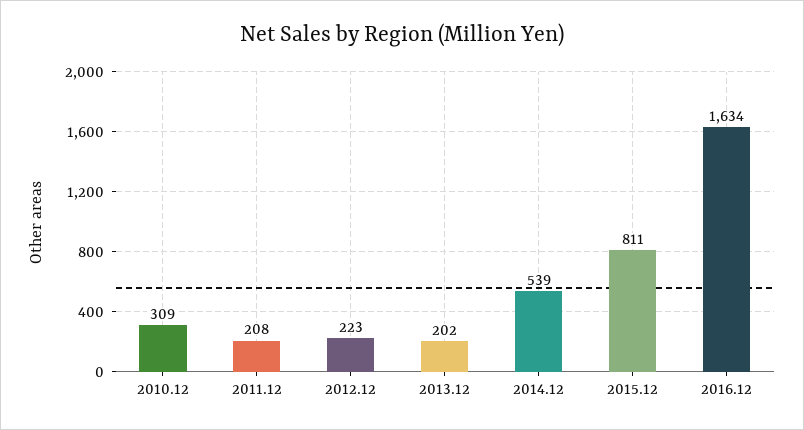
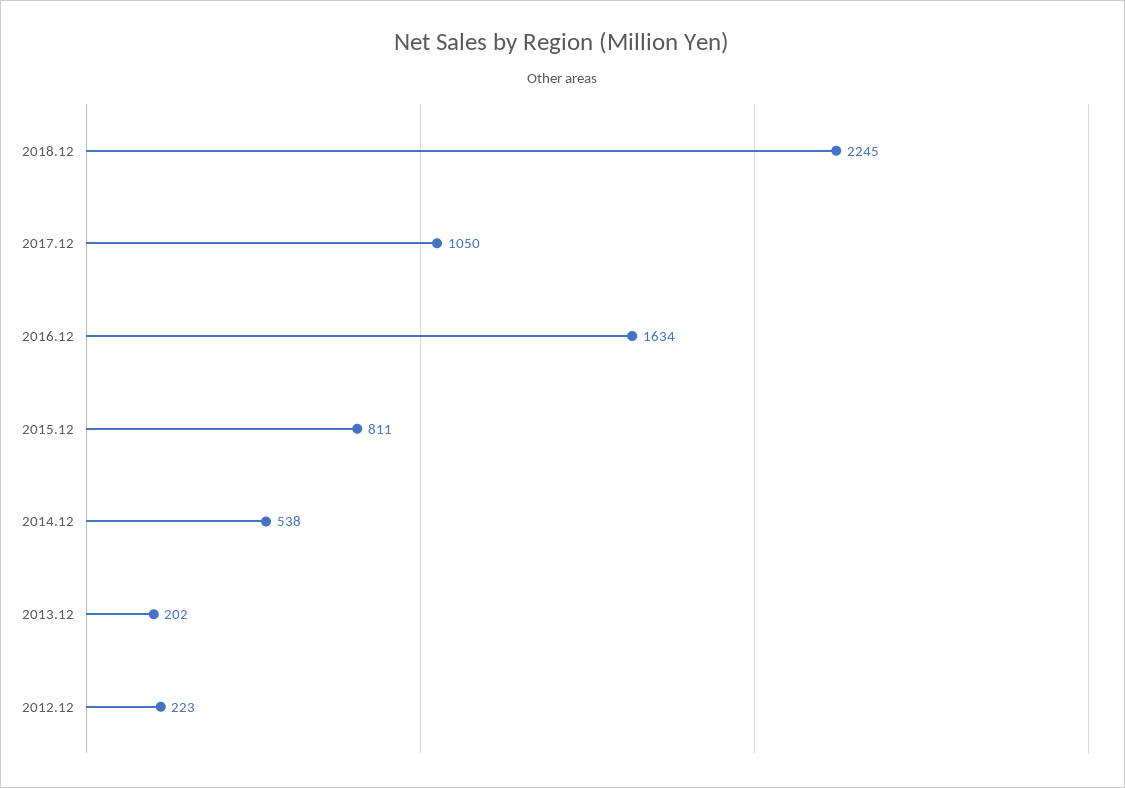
2010.12: 309 -> none
2011.12: 208 -> none
2014.12: 539 -> 538
2018.12: none -> 2245
2017.12: none -> 1050

